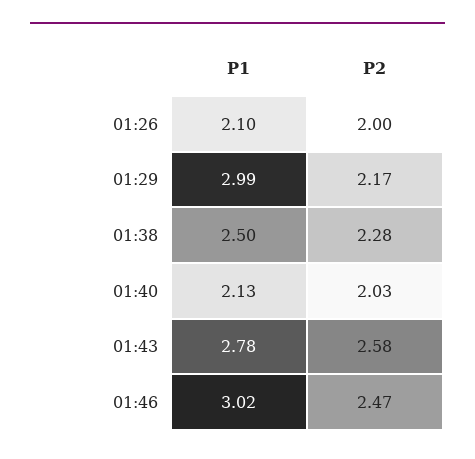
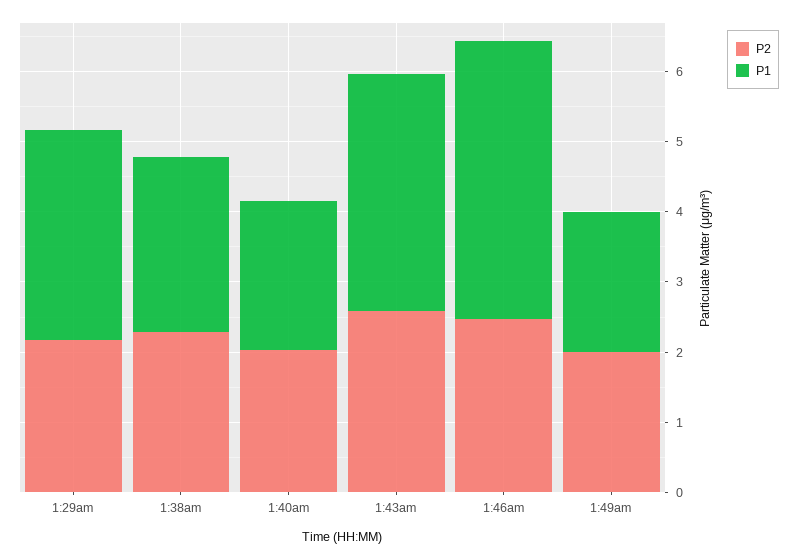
P1, 01:26: 2.1 -> none
P2, 01:26: 2 -> none
P1, 01:43: 2.78 -> 3.4
P1, 01:46: 3.02 -> 4
P2, 1:49am: none -> 2
P1, 1:49am: none -> 2

